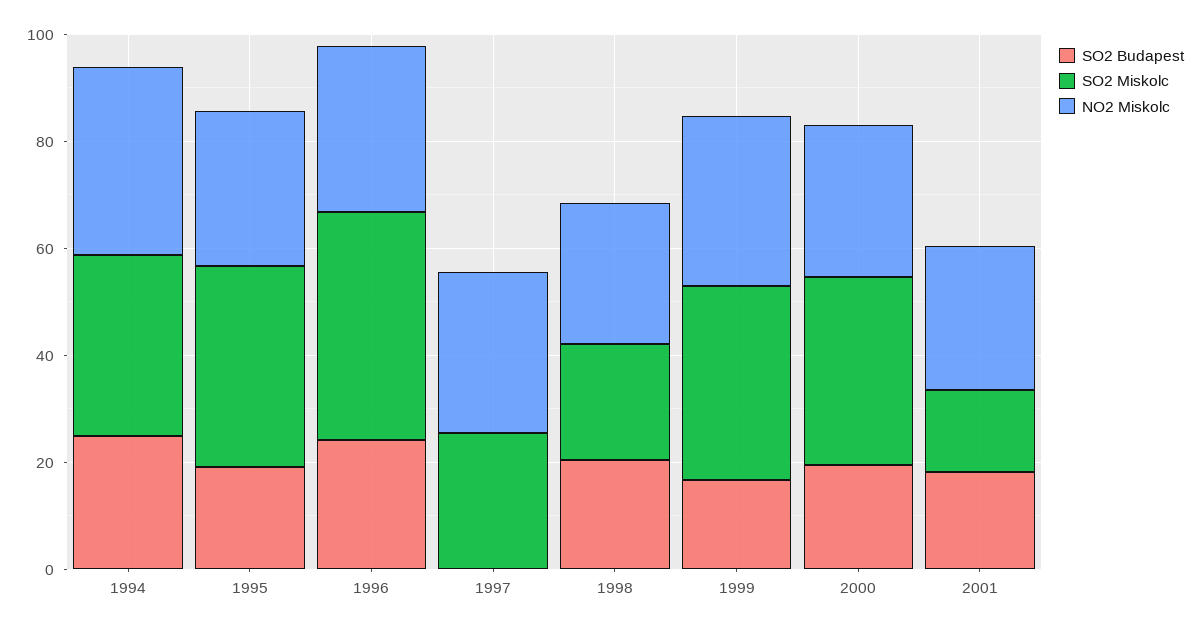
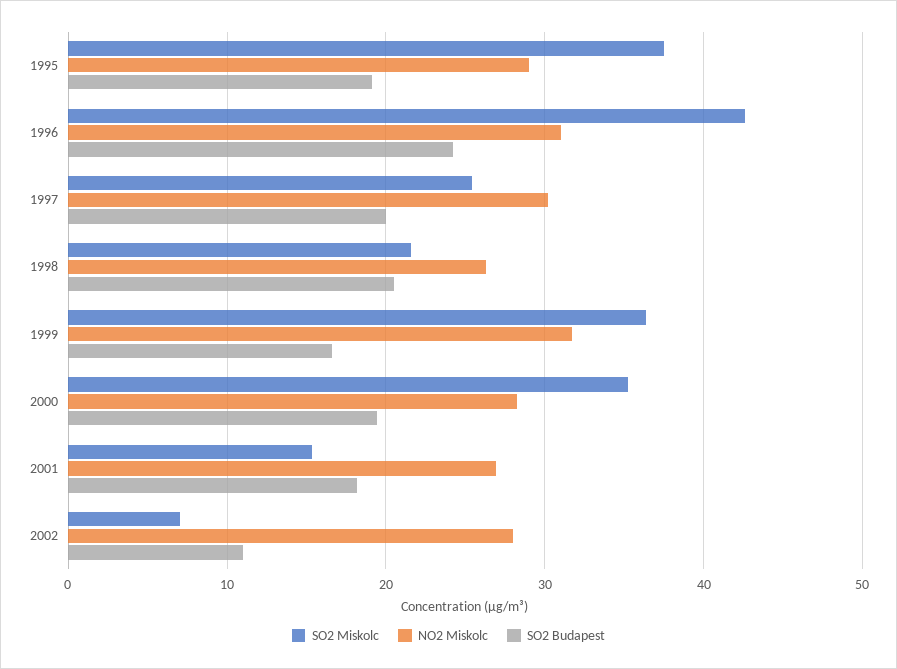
SO2 Budapest, 1994: 25 -> none
SO2 Miskolc, 1994: 35 -> none
NO2 Miskolc, 1994: 35 -> none
SO2 Budapest, 1997: 0 -> 20
SO2 Miskolc, 2002: none -> 7
NO2 Miskolc, 2002: none -> 28
SO2 Budapest, 2002: none -> 11

